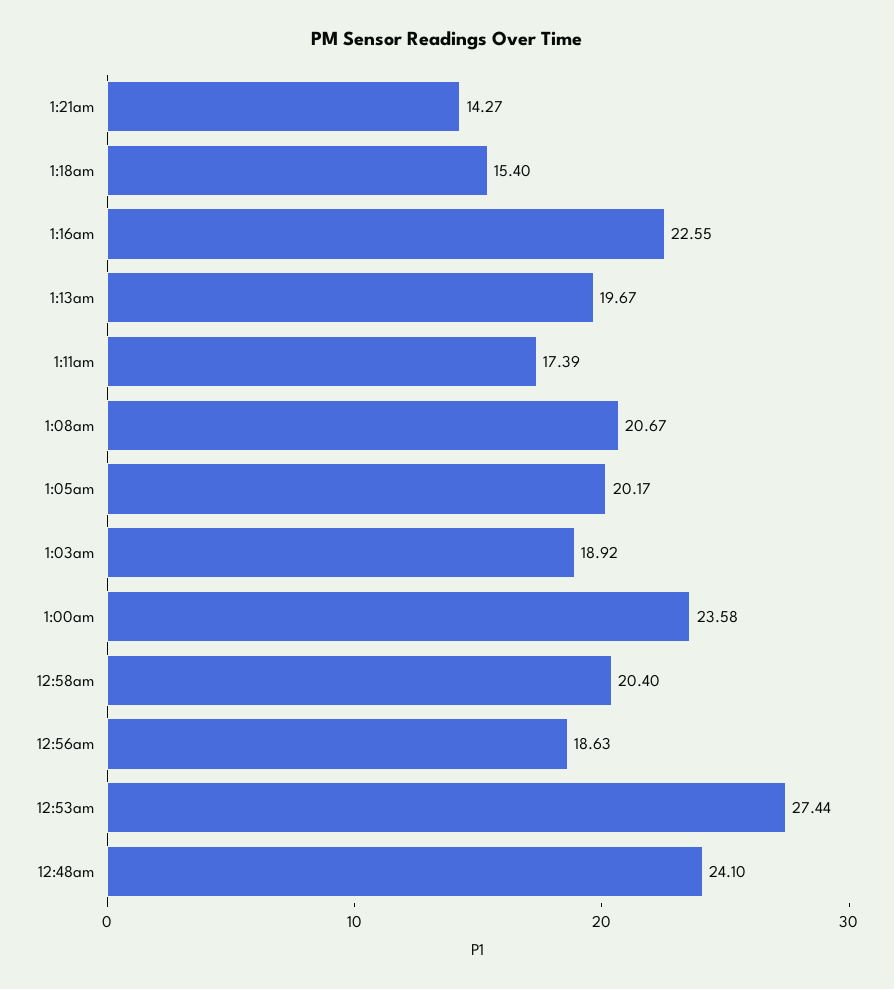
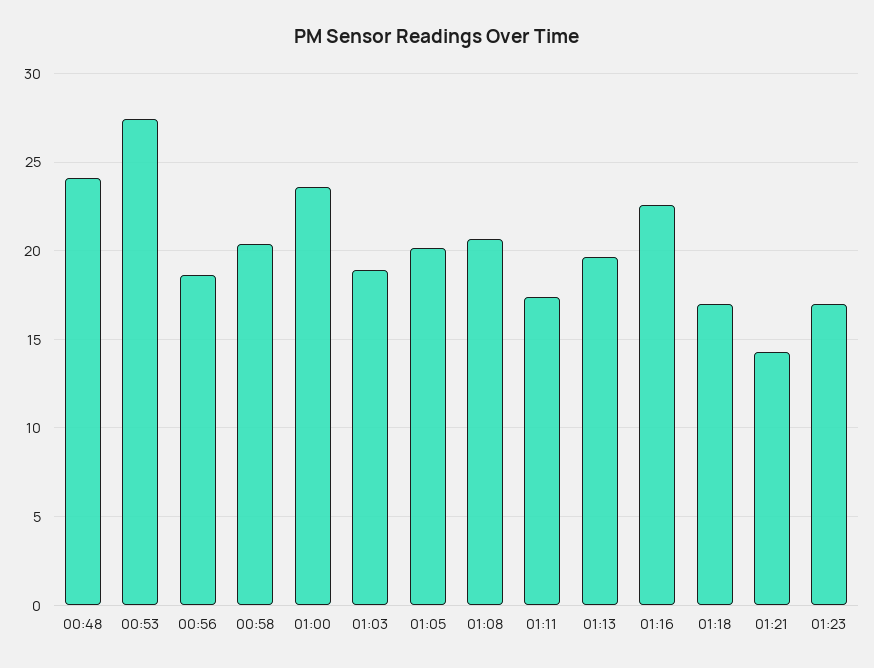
1:18am: 15.4 -> 17
01:23: none -> 17

